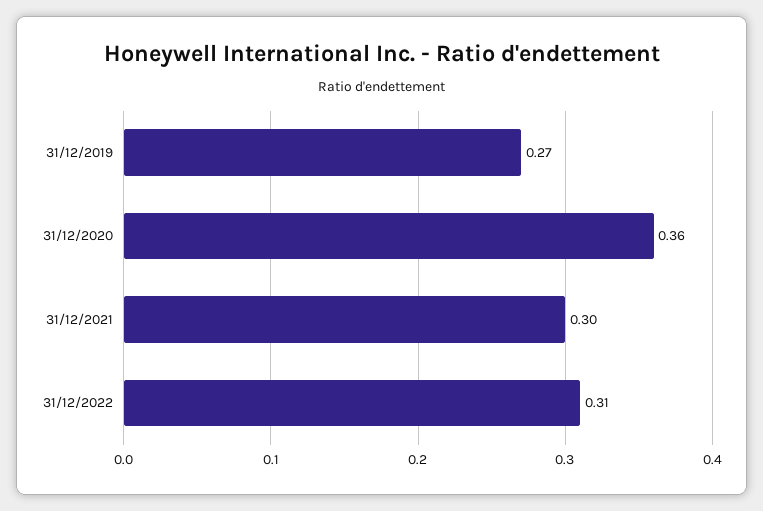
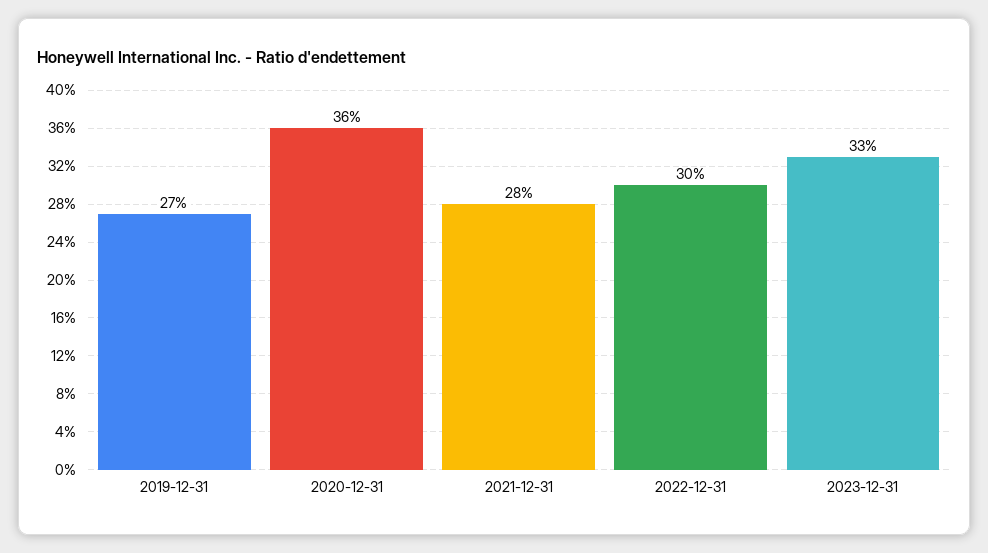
31/12/2021: 0.3 -> 0.28
31/12/2022: 0.31 -> 0.3
2023-12-31: none -> 0.33

